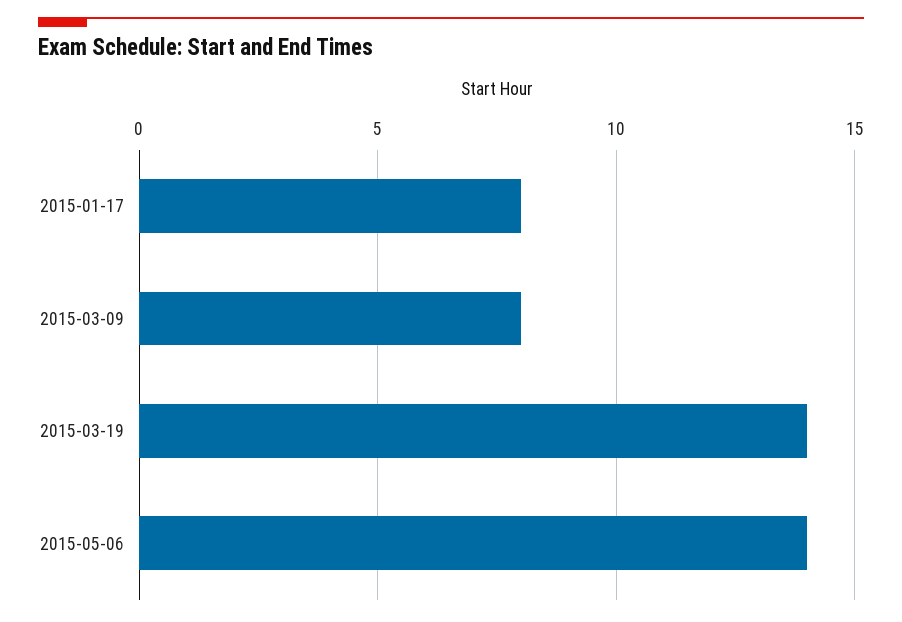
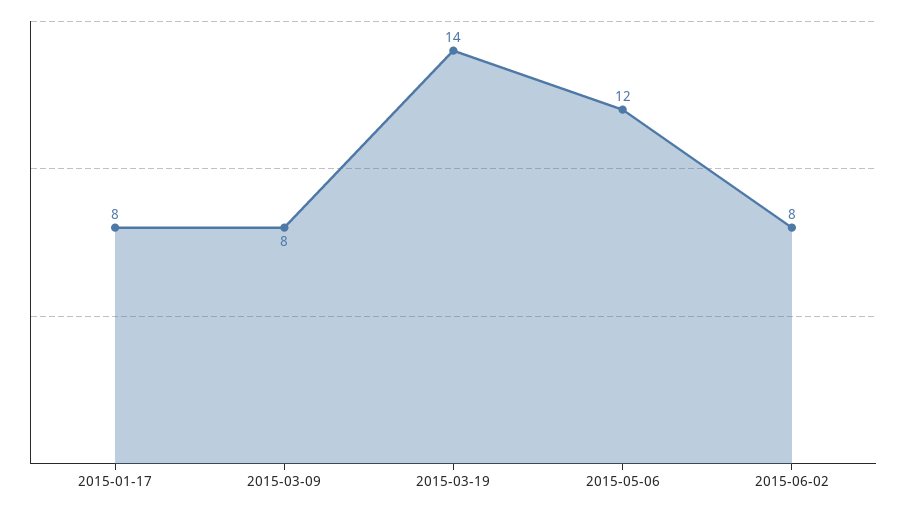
2015-05-06: 14 -> 12
2015-06-02: none -> 8

